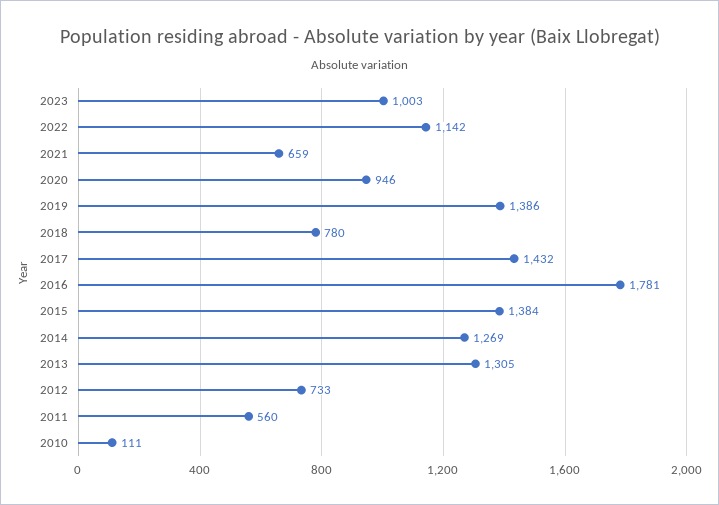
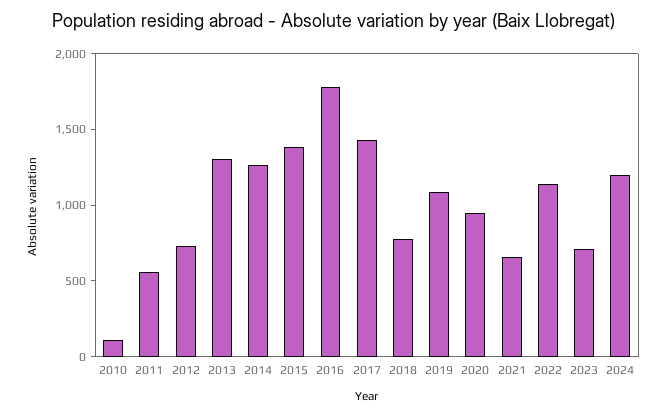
2023: 1003 -> 700
2019: 1386 -> 1100
2024: none -> 1200

